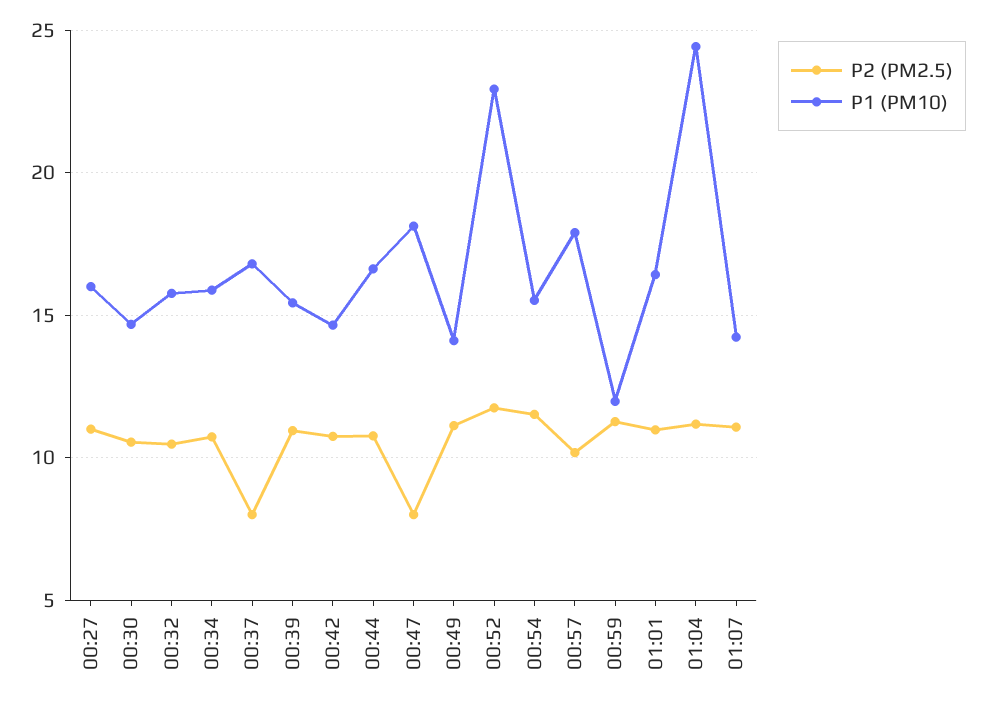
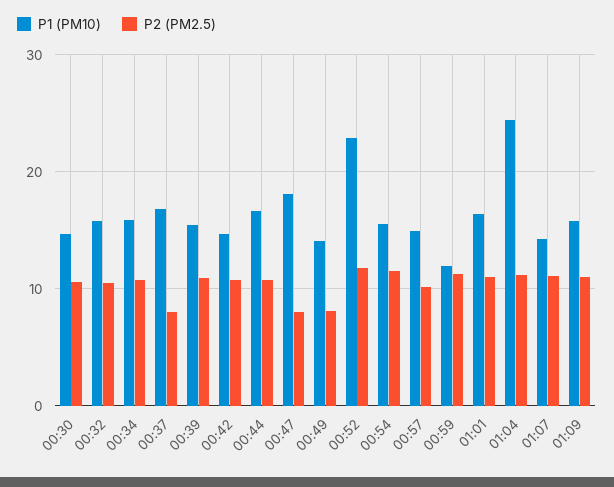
P2 (PM2.5), 00:27: 11 -> none
P1 (PM10), 00:27: 16 -> none
P2 (PM2.5), 00:49: 11 -> 8
P1 (PM10), 00:57: 18 -> 15
P1 (PM10), 01:09: none -> 16
P2 (PM2.5), 01:09: none -> 11

